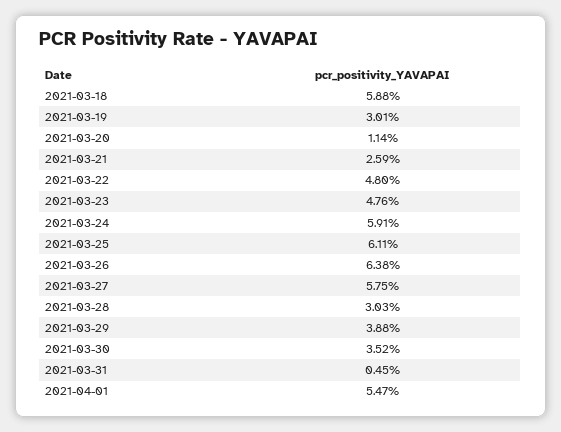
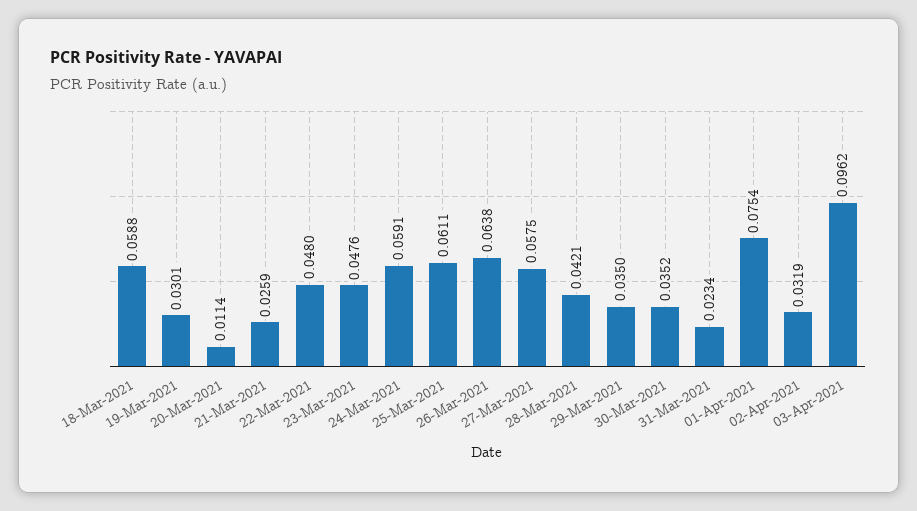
2021-03-28: 0.0303 -> 0.0421
2021-03-29: 0.0388 -> 0.035
2021-03-31: 0.0045 -> 0.0234
2021-04-01: 0.0547 -> 0.0754
02-Apr-2021: none -> 0.0319
03-Apr-2021: none -> 0.0962

